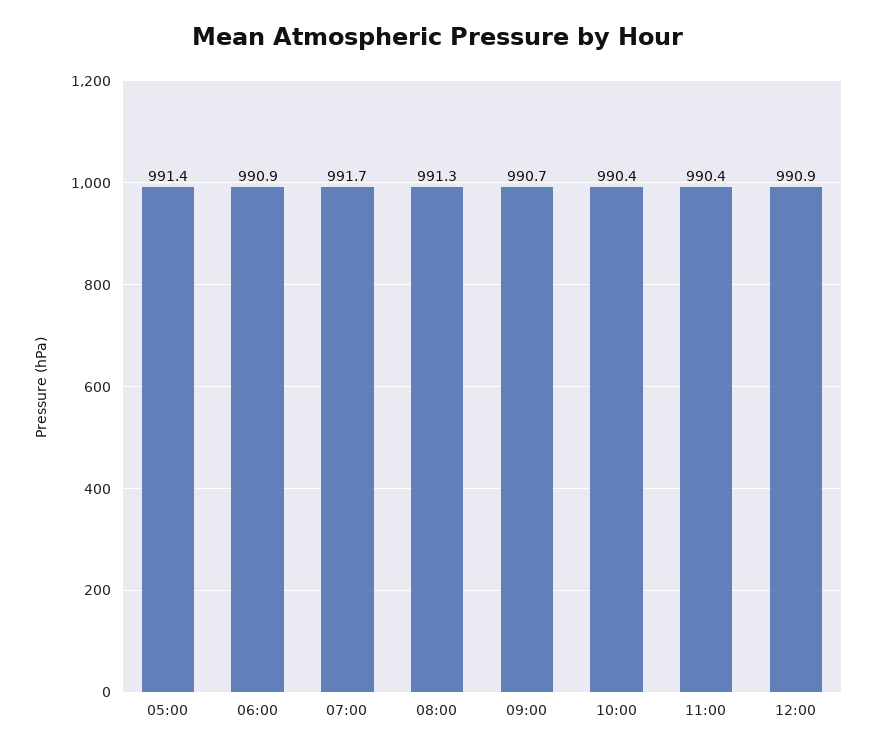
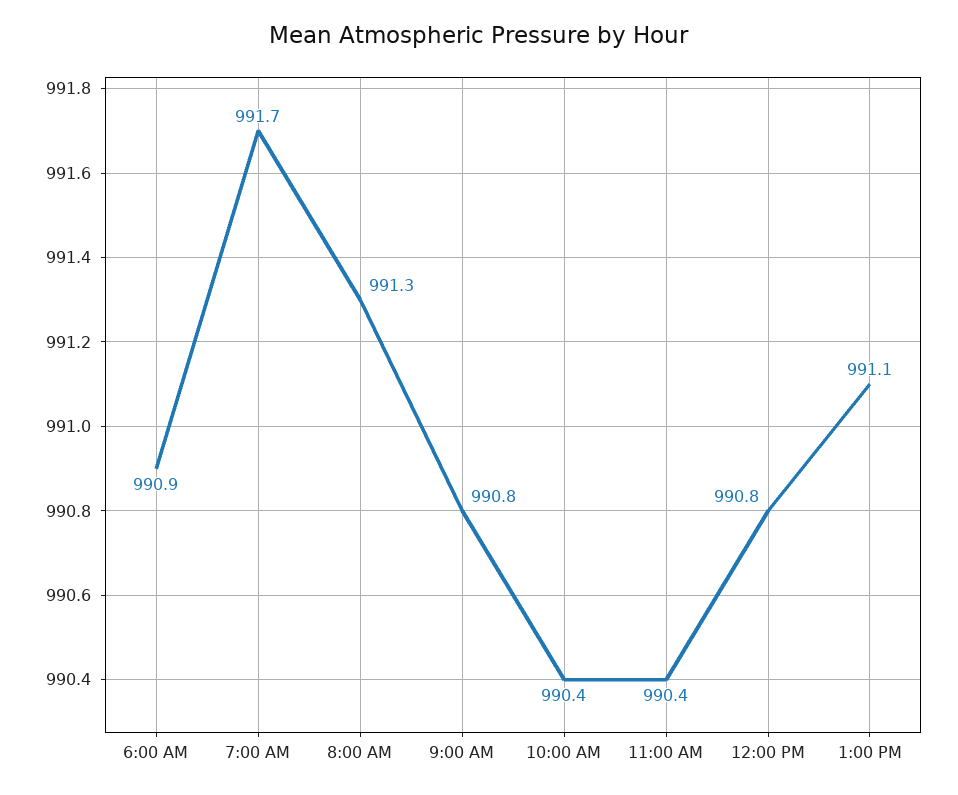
05:00: 991.4 -> none
09:00: 990.7 -> 990.8
12:00: 990.9 -> 990.8
1:00 PM: none -> 991.1

